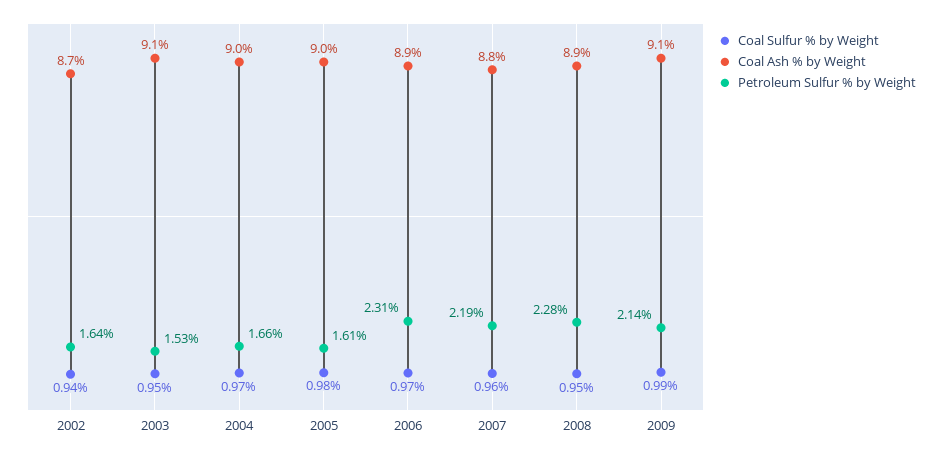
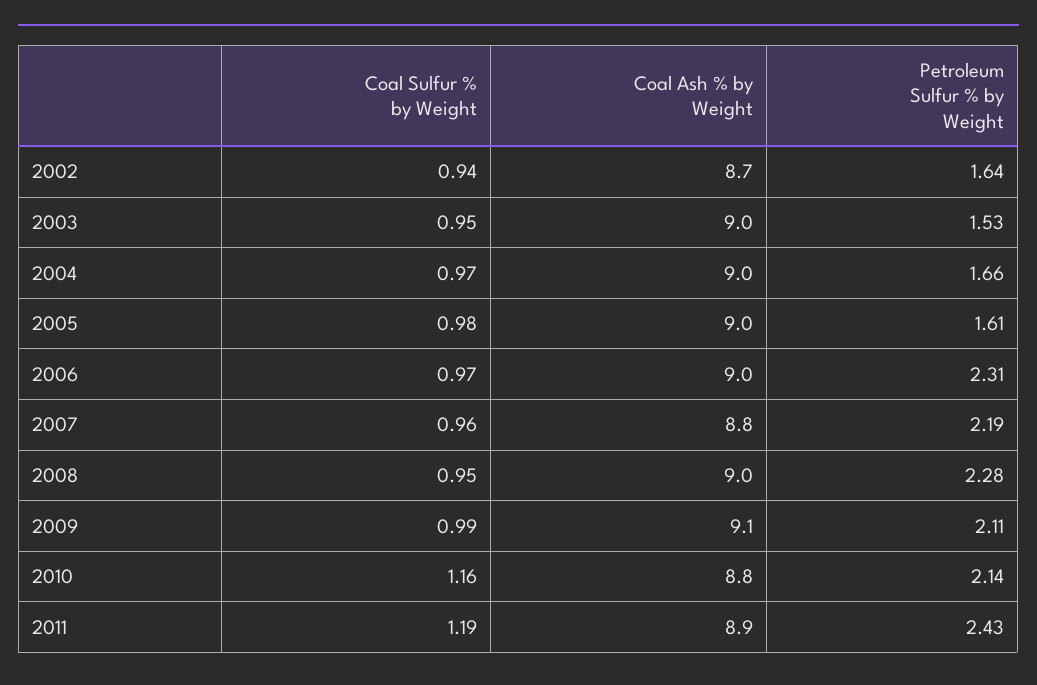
Coal Ash % by Weight, 2003: 9.1 -> 9
Coal Ash % by Weight, 2006: 8.9 -> 9
Coal Ash % by Weight, 2008: 8.9 -> 9
Petroleum Sulfur % by Weight, 2009: 2.14 -> 2.11
Coal Sulfur % by Weight, 2010: none -> 1.16
Coal Ash % by Weight, 2010: none -> 8.8
Petroleum Sulfur % by Weight, 2010: none -> 2.14
Coal Sulfur % by Weight, 2011: none -> 1.19
Coal Ash % by Weight, 2011: none -> 8.9
Petroleum Sulfur % by Weight, 2011: none -> 2.43

